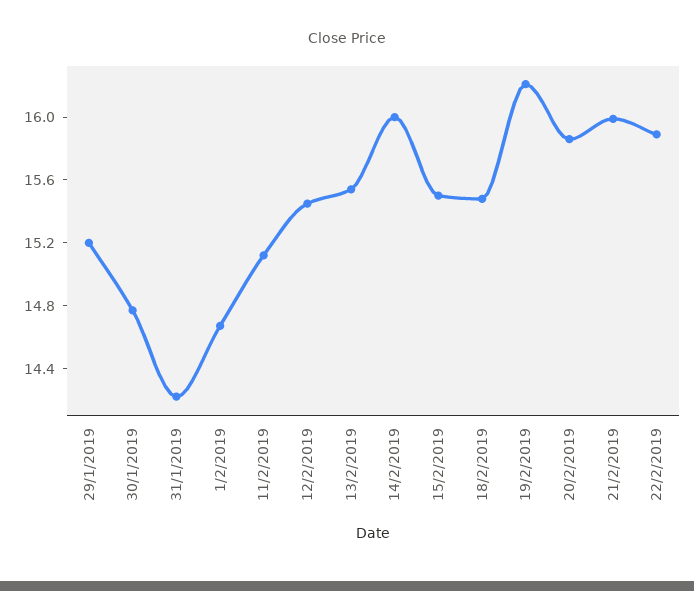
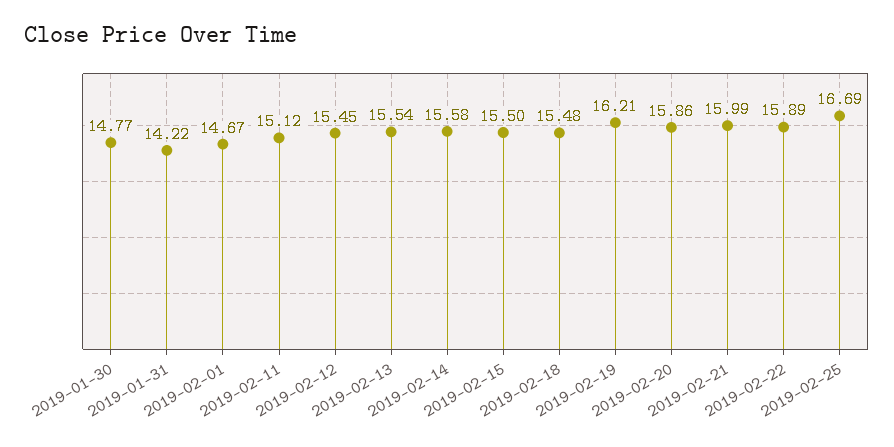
29/1/2019: 15.2 -> none
14/2/2019: 16 -> 15.58
2019-02-25: none -> 16.69

